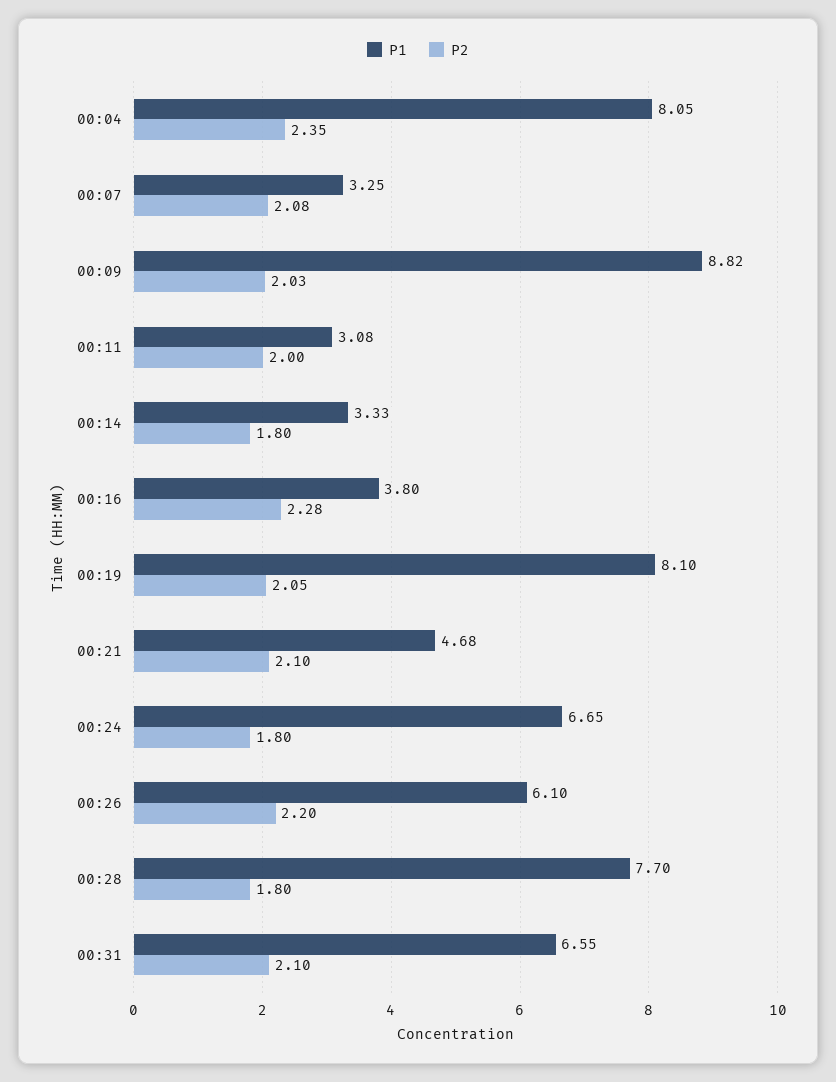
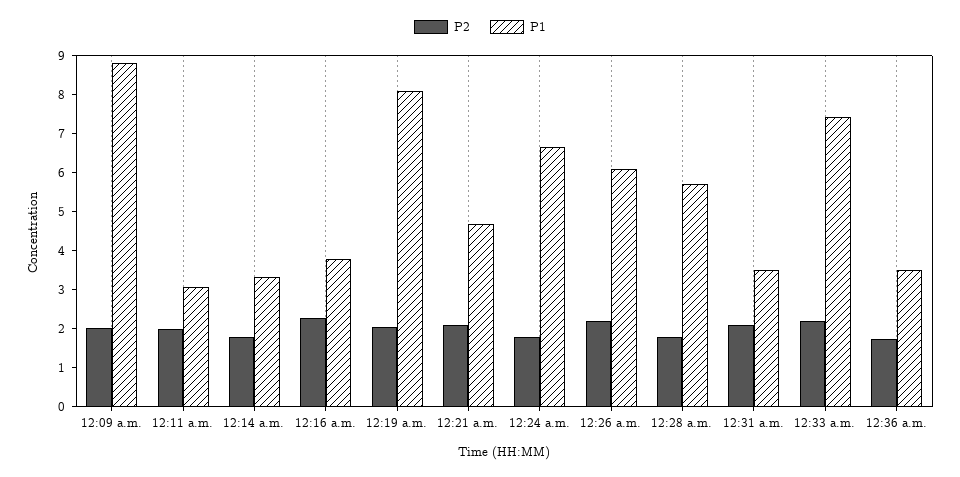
P1, 00:04: 8.05 -> none
P2, 00:04: 2.35 -> none
P1, 00:07: 3.25 -> none
P2, 00:07: 2.08 -> none
P1, 00:28: 7.7 -> 5.75
P1, 00:31: 6.55 -> 3.5
P2, 12:33 a.m.: none -> 2.25
P1, 12:33 a.m.: none -> 7.5
P2, 12:36 a.m.: none -> 1.75
P1, 12:36 a.m.: none -> 3.5

